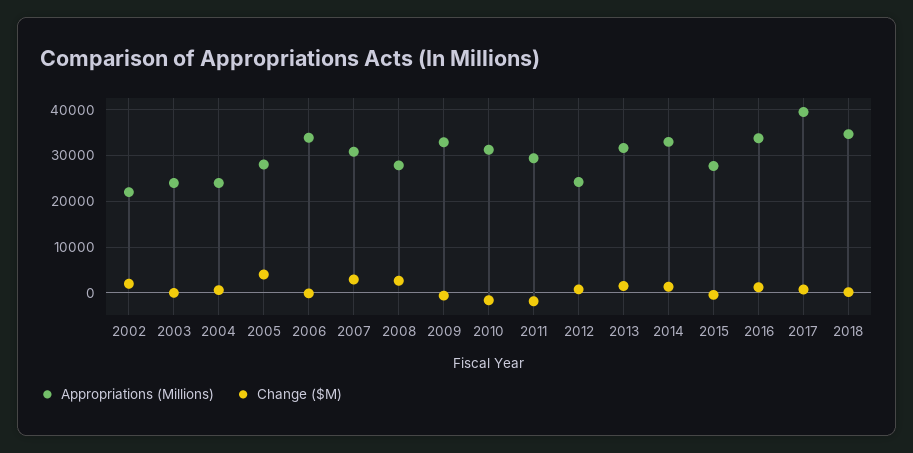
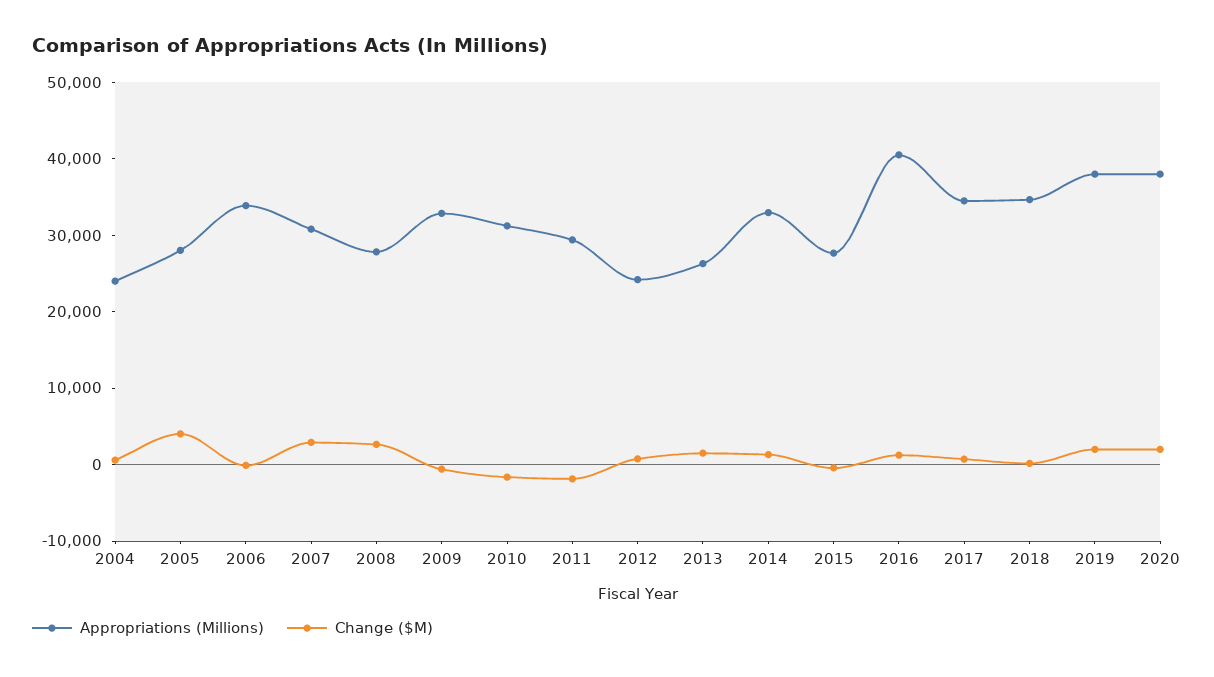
Appropriations (Millions), 2002: 22000 -> none
Change ($M), 2002: 2000 -> none
Appropriations (Millions), 2003: 24000 -> none
Change ($M), 2003: 0 -> none
Appropriations (Millions), 2013: 32000 -> 26000
Appropriations (Millions), 2016: 34000 -> 40000
Appropriations (Millions), 2017: 40000 -> 34000
Appropriations (Millions), 2019: none -> 38000
Change ($M), 2019: none -> 2000
Appropriations (Millions), 2020: none -> 38000
Change ($M), 2020: none -> 2000

